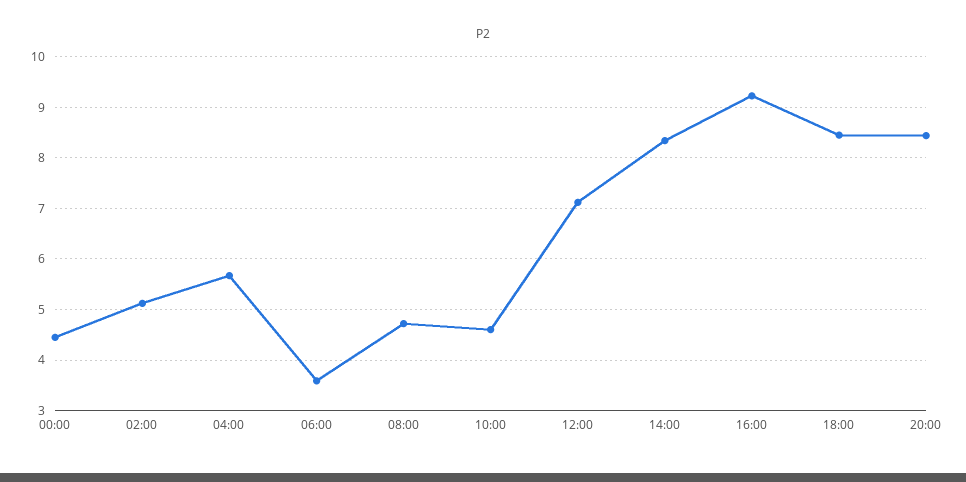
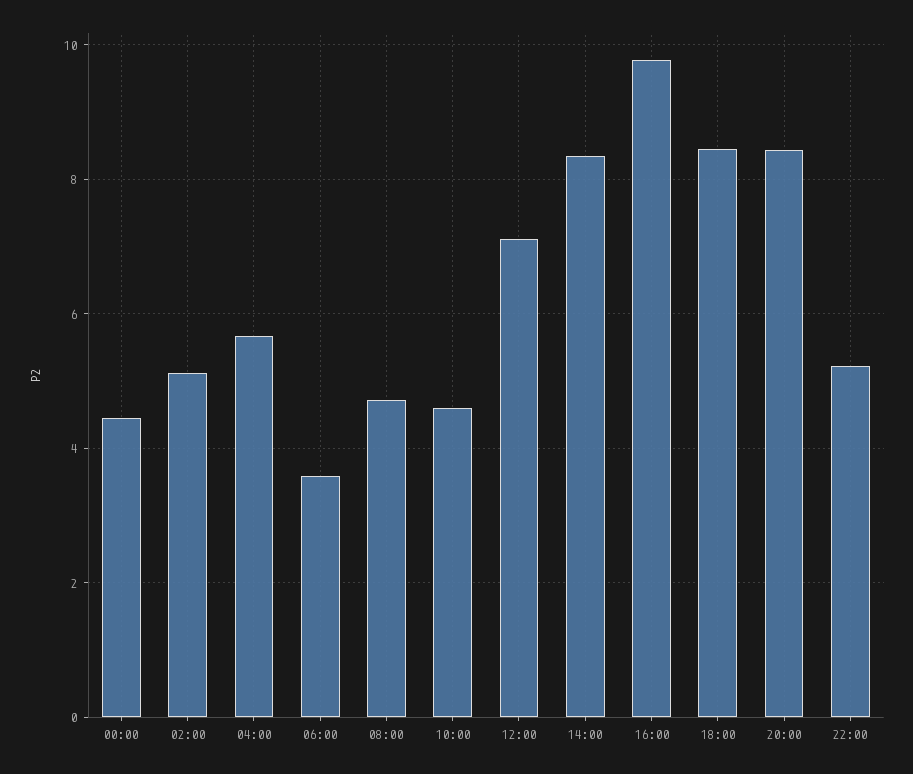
16:00: 9.2 -> 9.8
22:00: none -> 5.2

